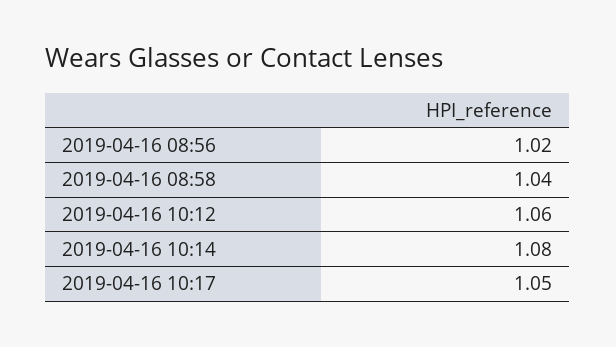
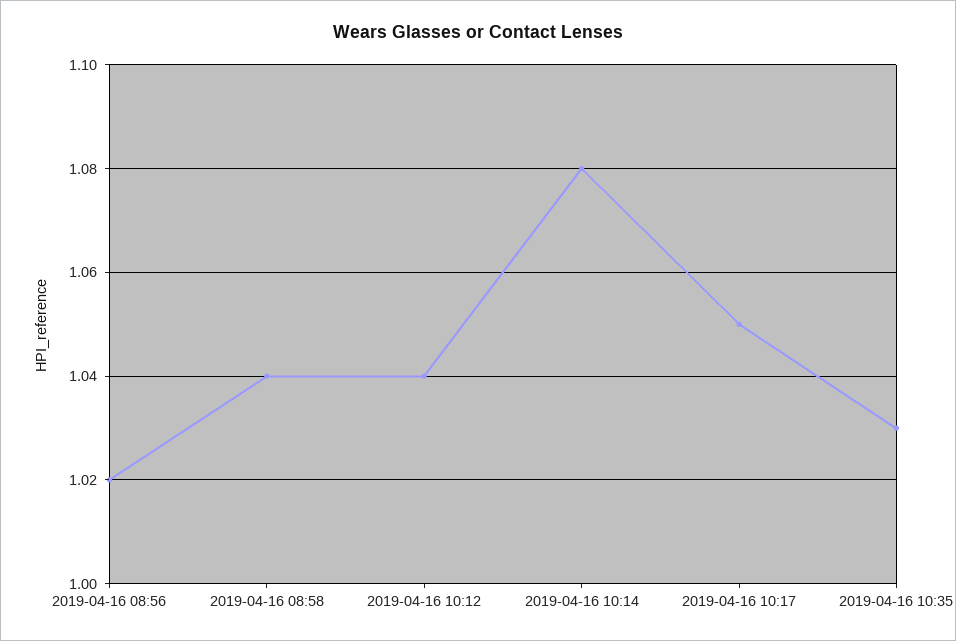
2019-04-16 10:12: 1.06 -> 1.04
2019-04-16 10:35: none -> 1.03

